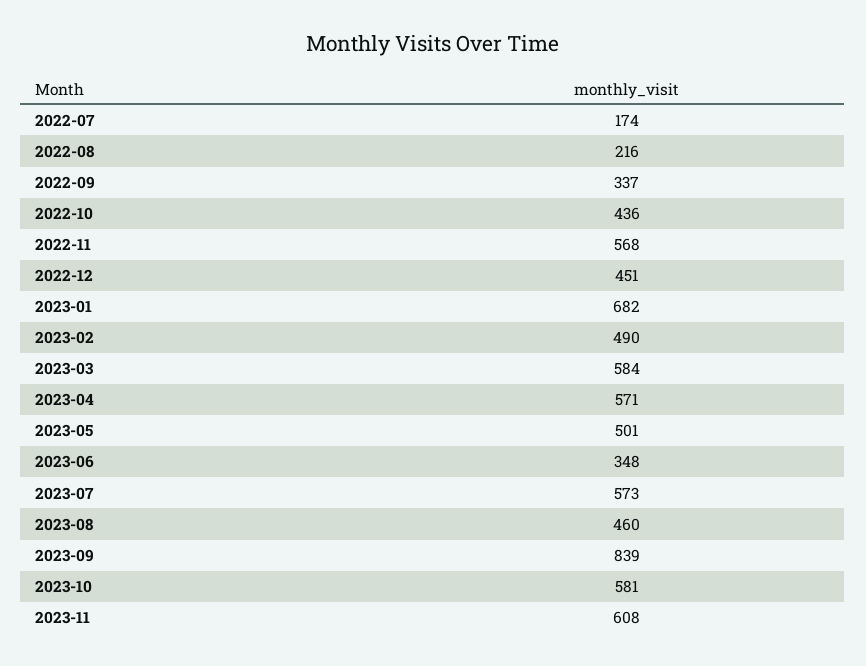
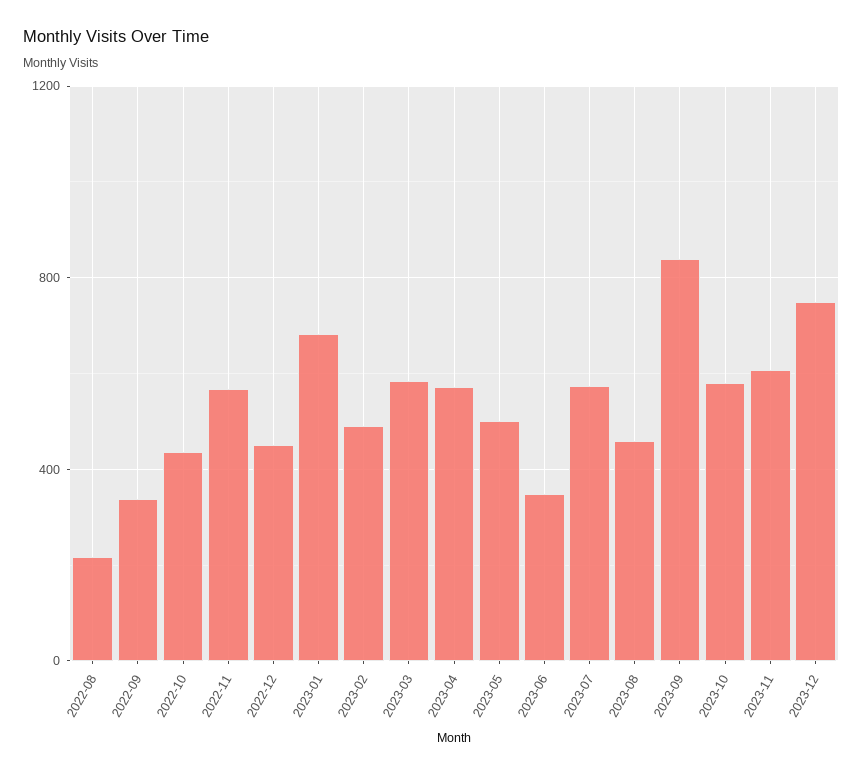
2022-07: 174 -> none
2023-12: none -> 750

